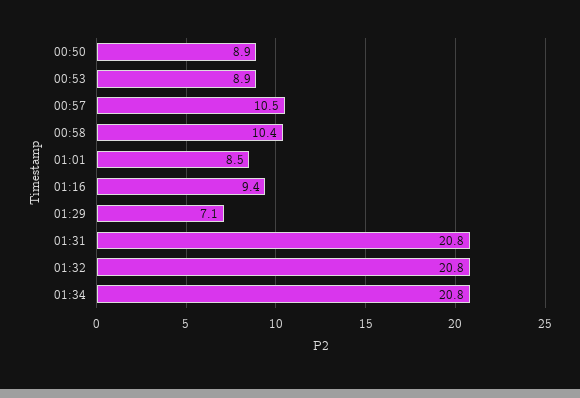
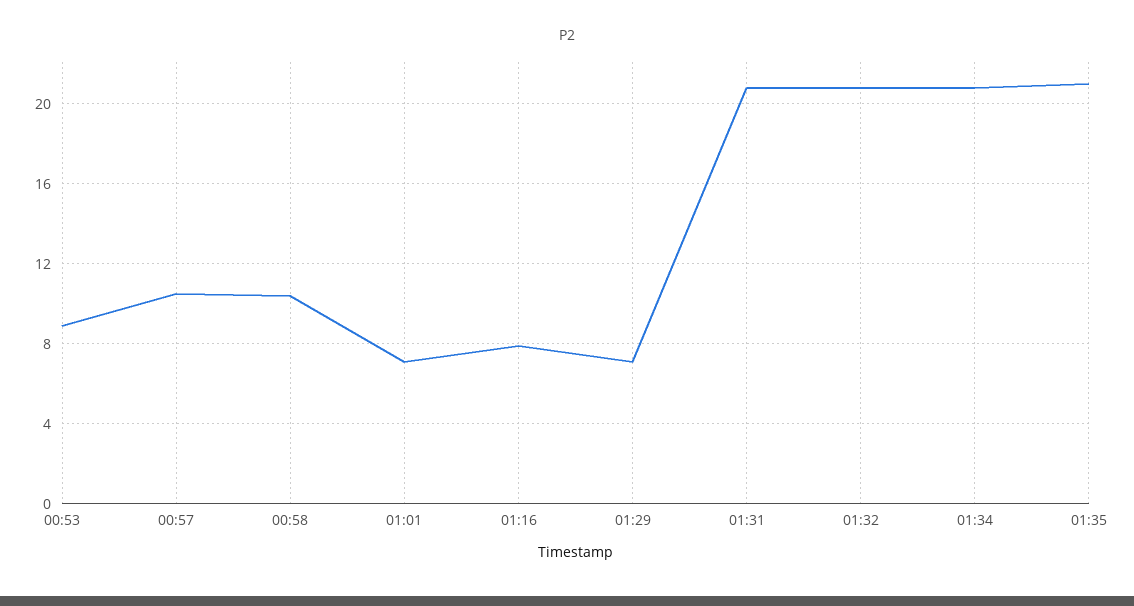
00:50: 8.9 -> none
01:01: 8.5 -> 7
01:16: 9.4 -> 8
01:35: none -> 21

